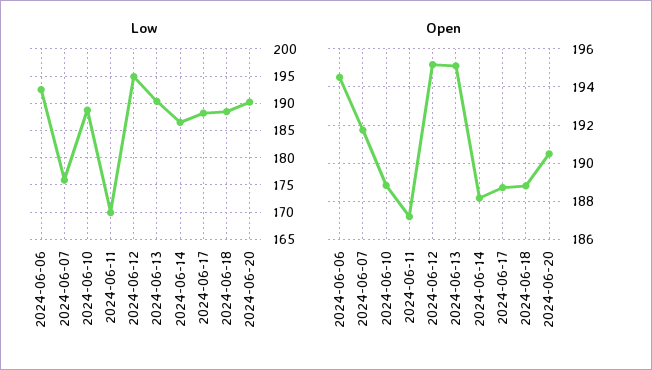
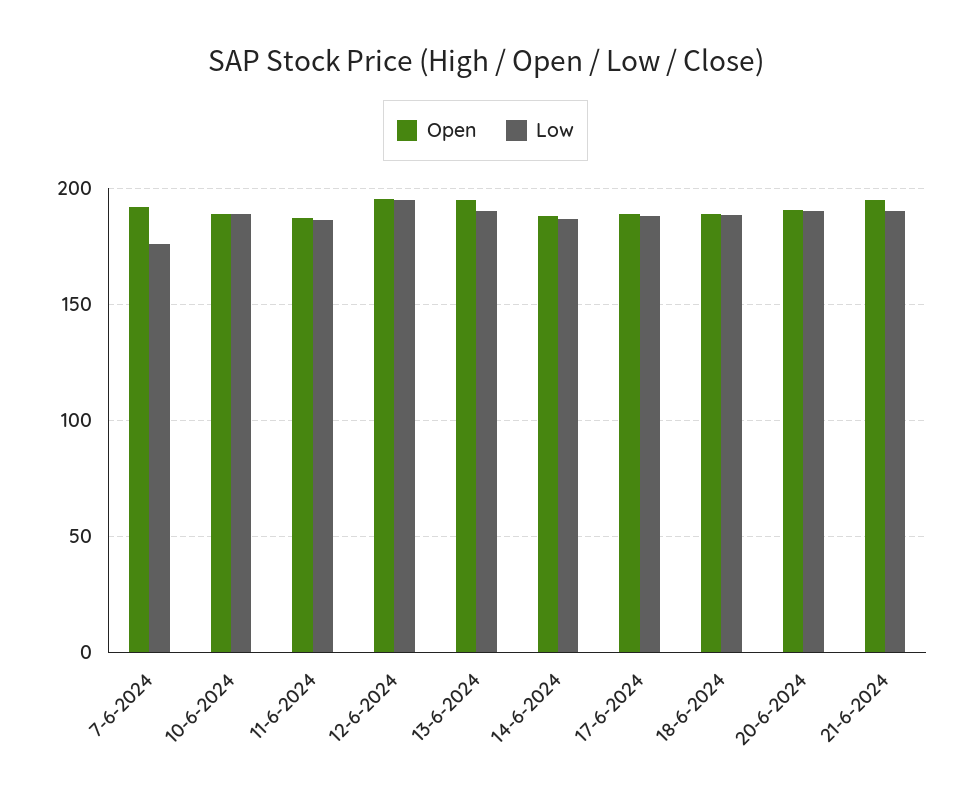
Low, 2024-06-06: 192.5 -> none
Low, 2024-06-11: 170 -> 185
Open, 2024-06-06: 194.5 -> none
Open, 21-6-2024: none -> 195
Low, 21-6-2024: none -> 190

